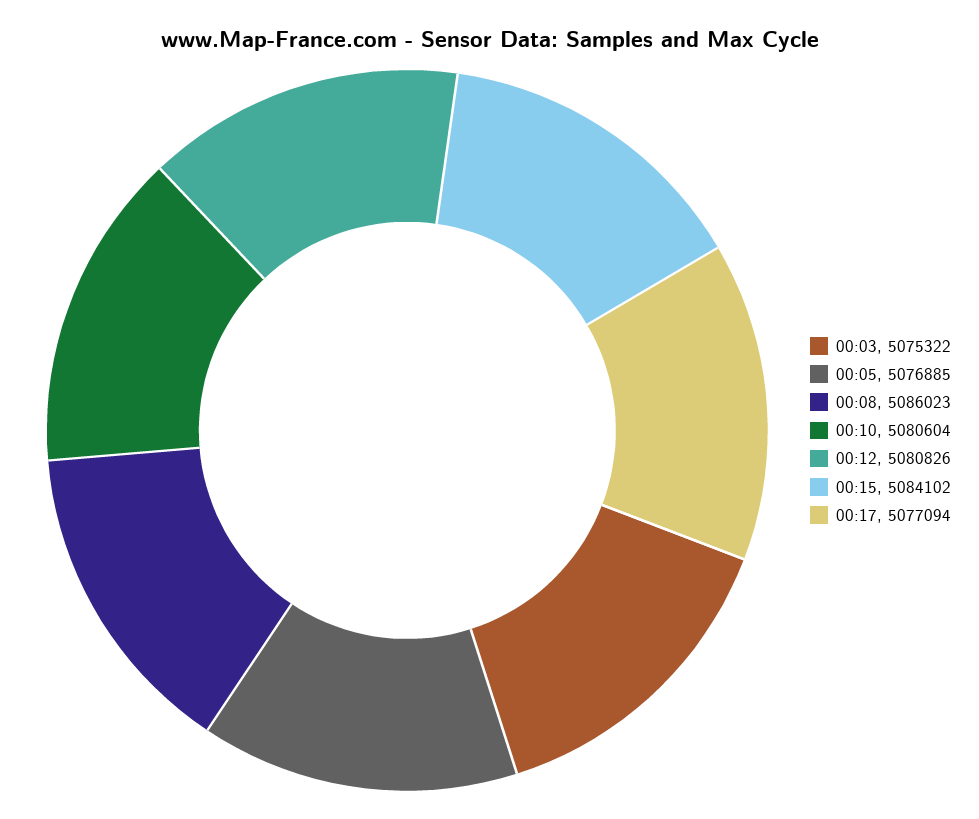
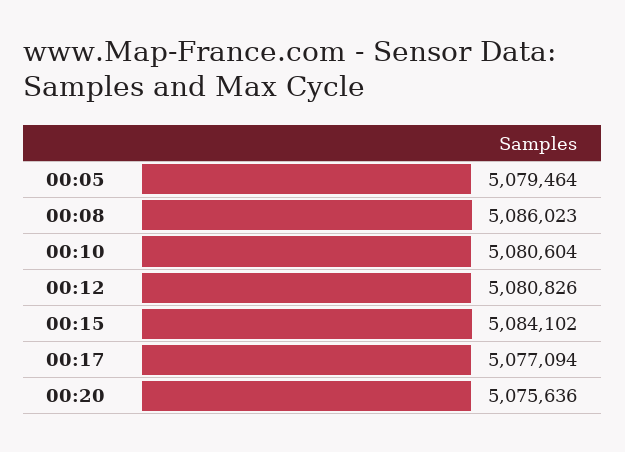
00:03: 5075322 -> none
00:05: 5076885 -> 5079464
00:20: none -> 5075636

